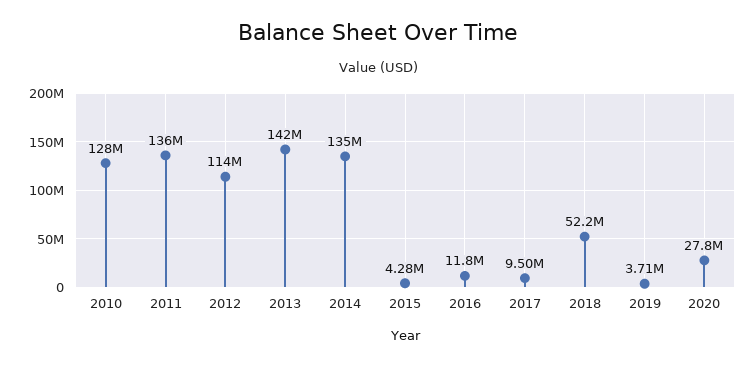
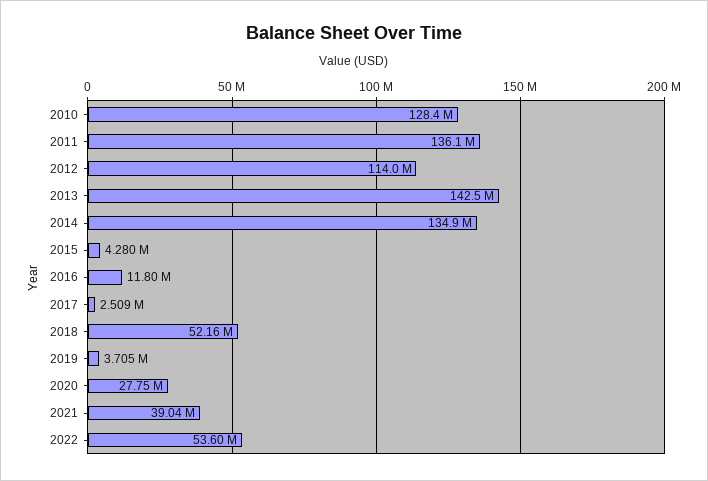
2017: 9500000 -> 2509000
2021: none -> 39040000
2022: none -> 53600000

